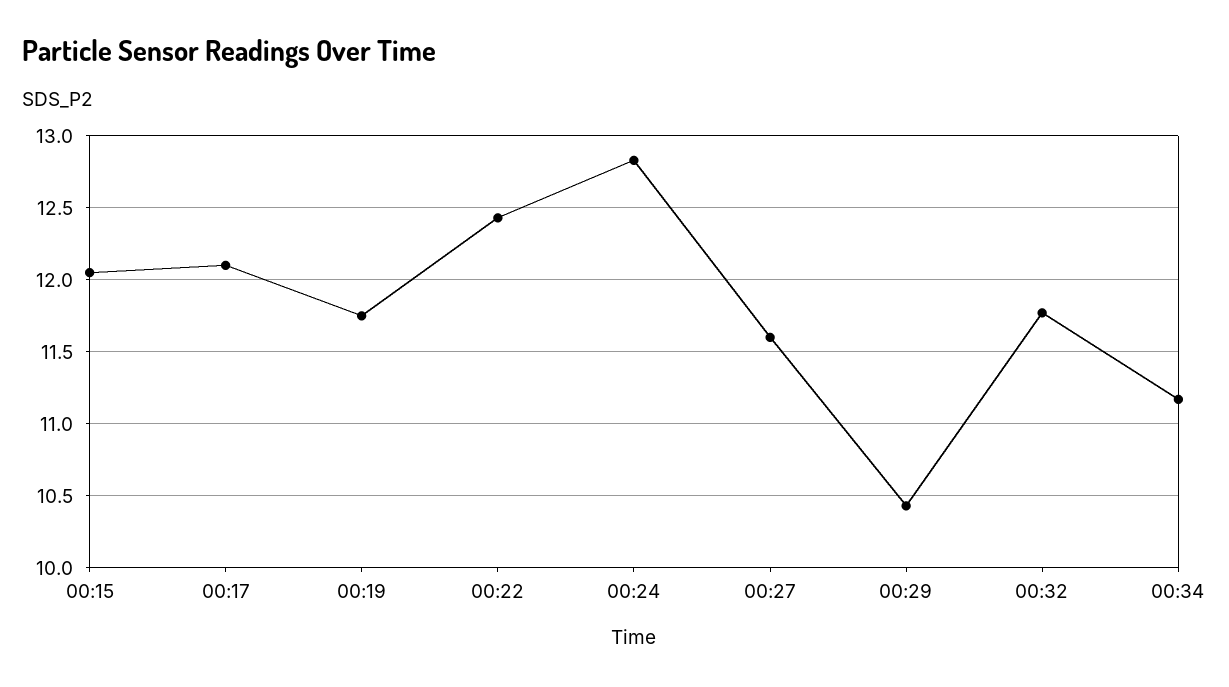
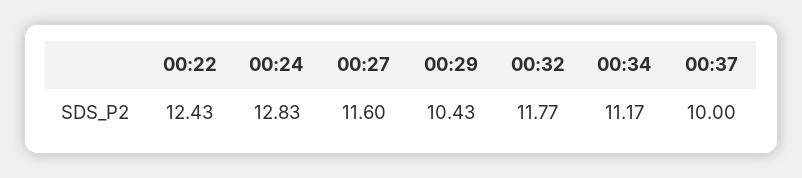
00:15: 12.05 -> none
00:17: 12.1 -> none
00:19: 11.75 -> none
00:37: none -> 10

